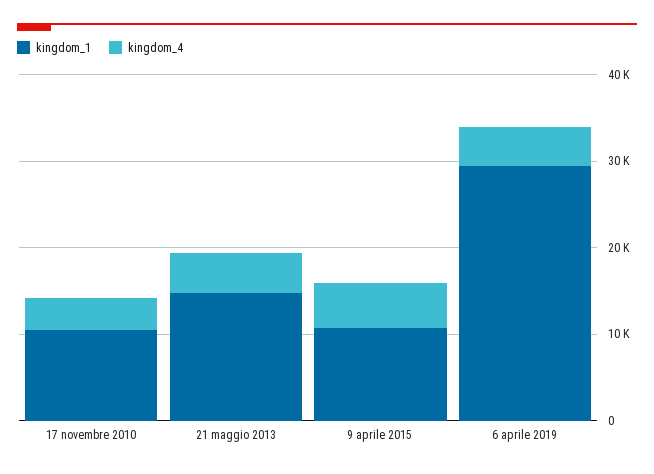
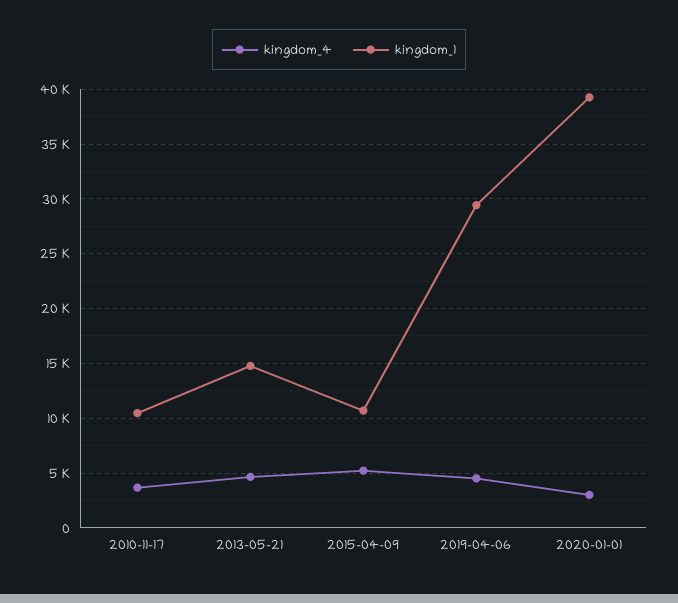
kingdom_4, 2020-01-01: none -> 3000
kingdom_1, 2020-01-01: none -> 39000

